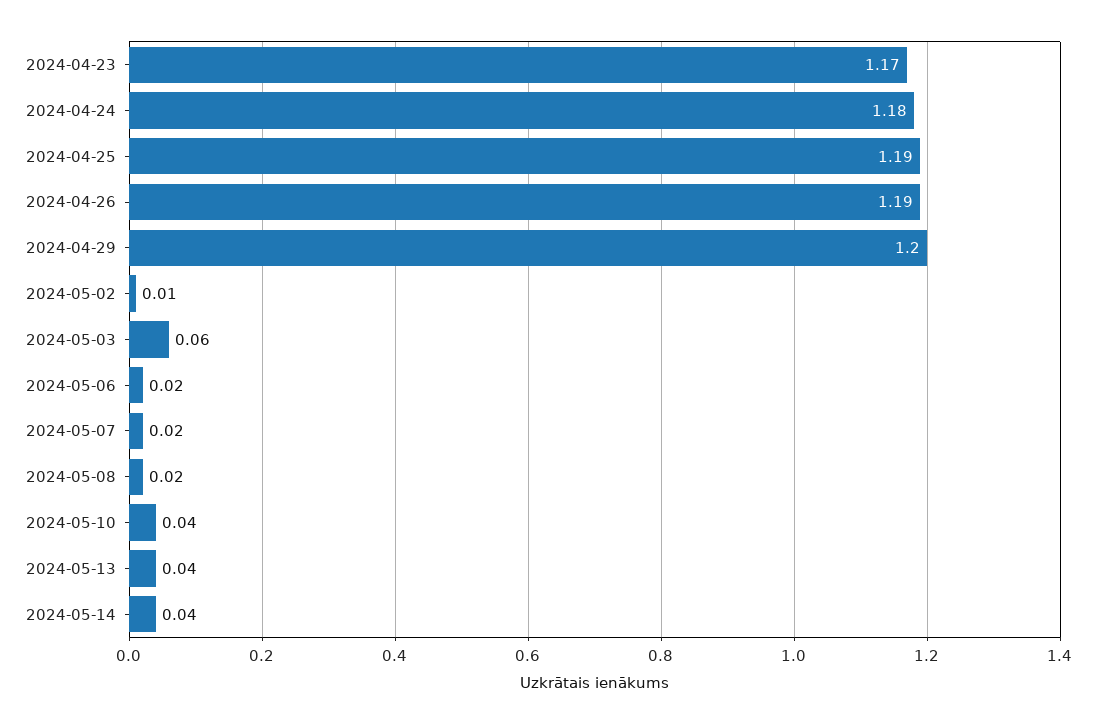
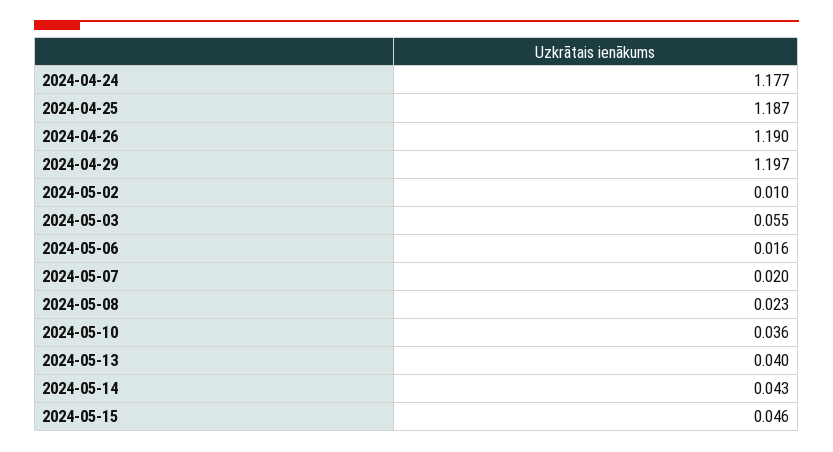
2024-04-23: 1.17 -> none
2024-05-15: none -> 0.046

